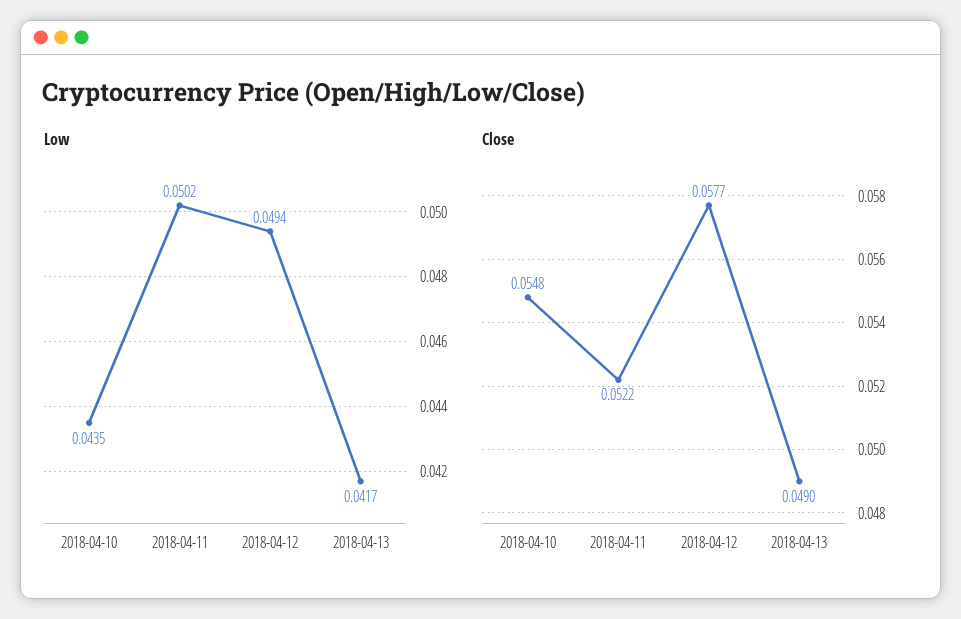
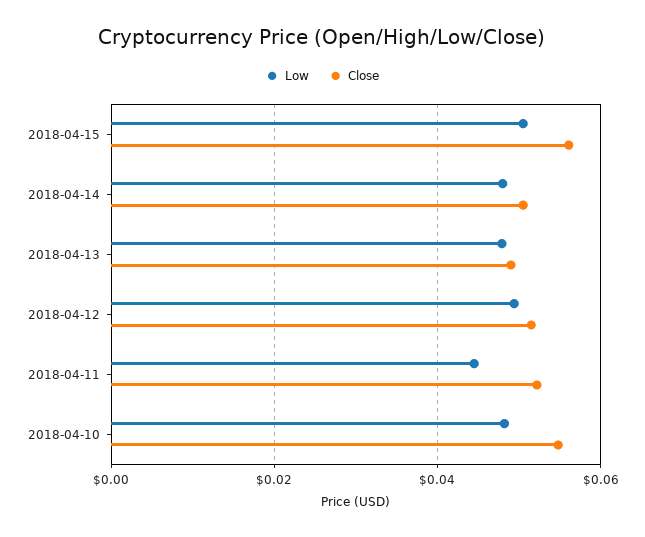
Low, 2018-04-10: 0.0435 -> 0.048
Low, 2018-04-11: 0.0502 -> 0.044
Low, 2018-04-13: 0.0417 -> 0.048
Close, 2018-04-12: 0.0577 -> 0.052
Low, 2018-04-15: none -> 0.05
Close, 2018-04-15: none -> 0.056
Low, 2018-04-14: none -> 0.048
Close, 2018-04-14: none -> 0.05

